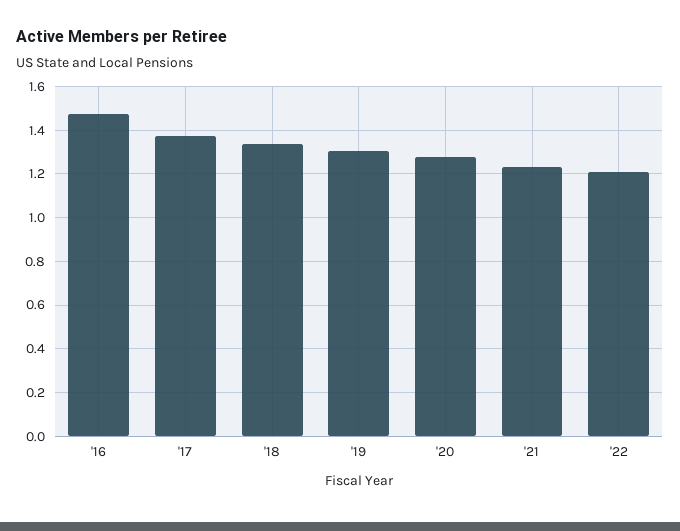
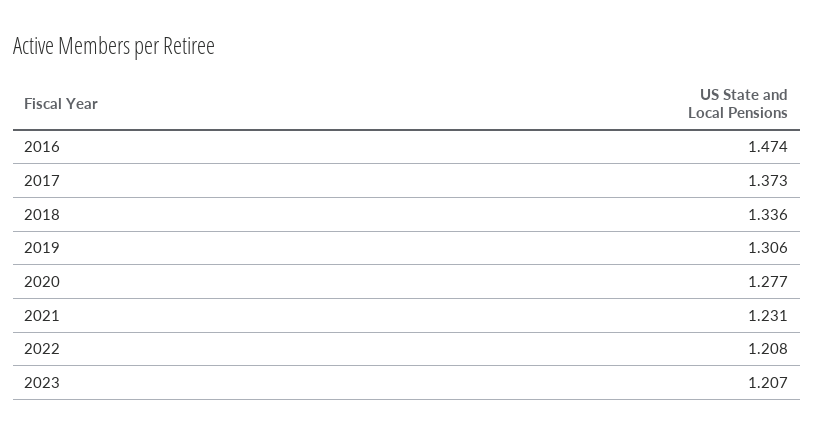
2023: none -> 1.207

